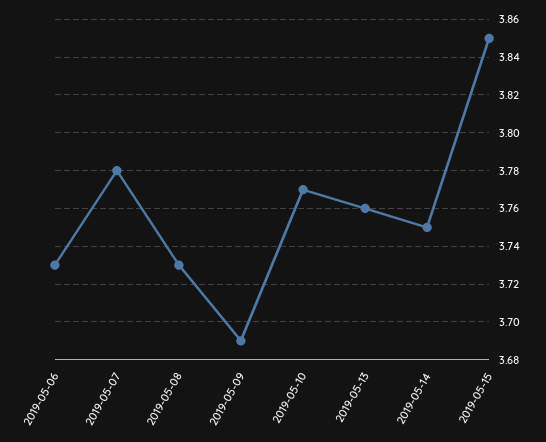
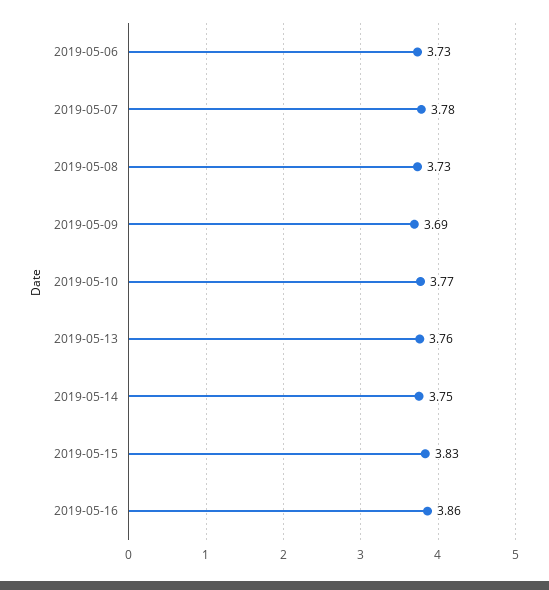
2019-05-15: 3.85 -> 3.83
2019-05-16: none -> 3.86

